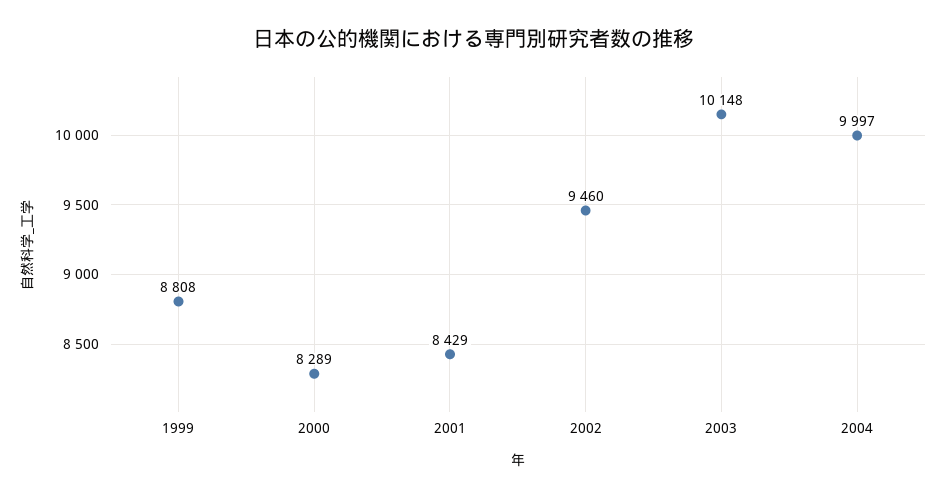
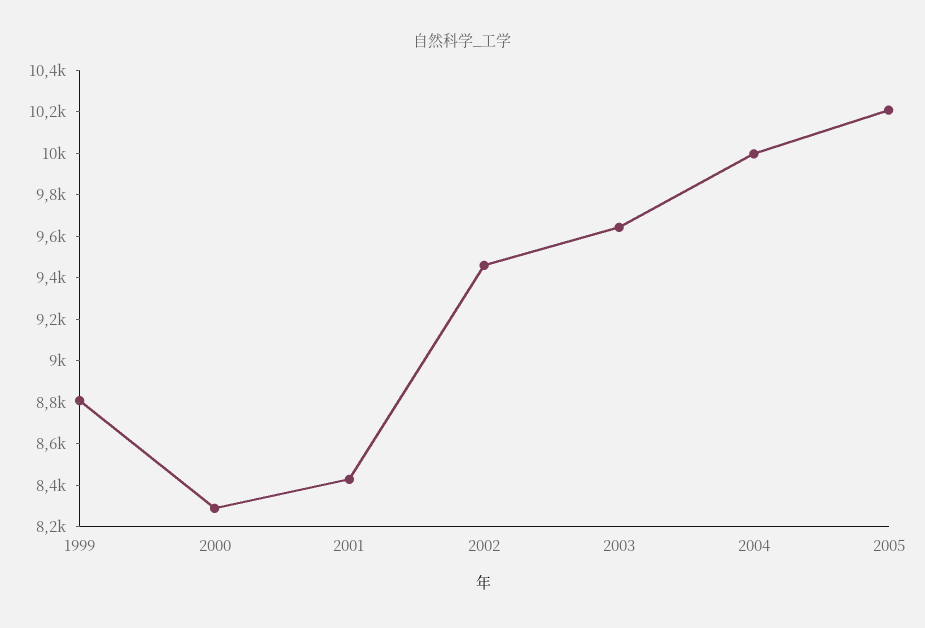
2003: 10148 -> 9650
2005: none -> 10200

